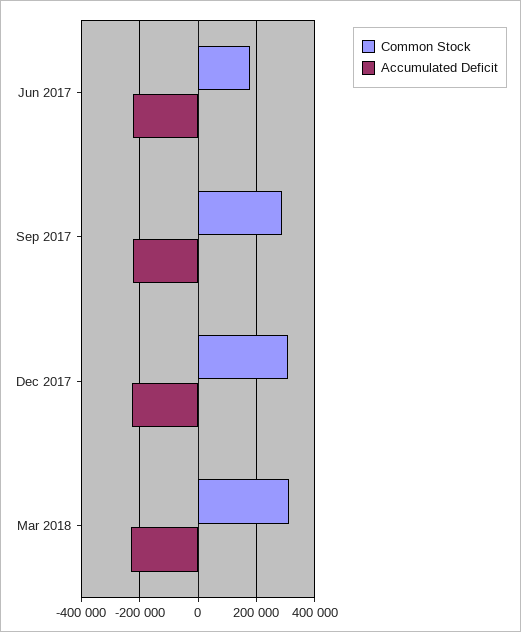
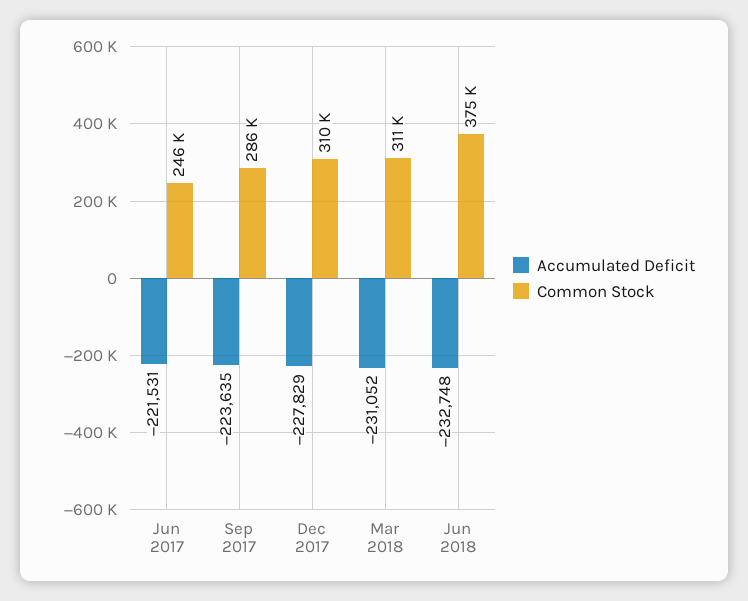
Common Stock, Jun 2017: 175000 -> 246000
Accumulated Deficit, Jun 2018: none -> -232748
Common Stock, Jun 2018: none -> 375000

